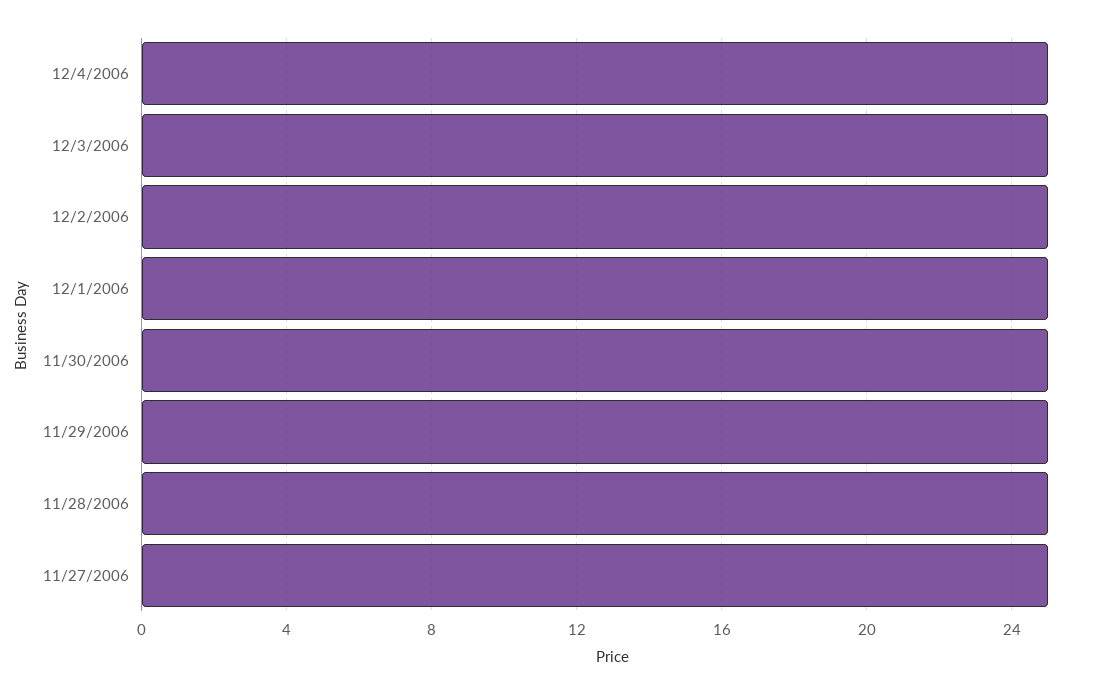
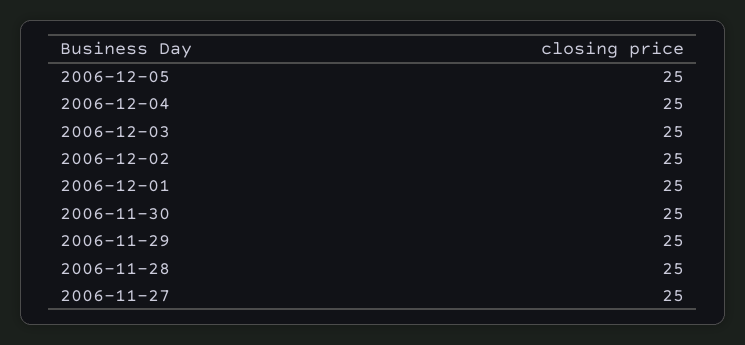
2006-12-05: none -> 25

